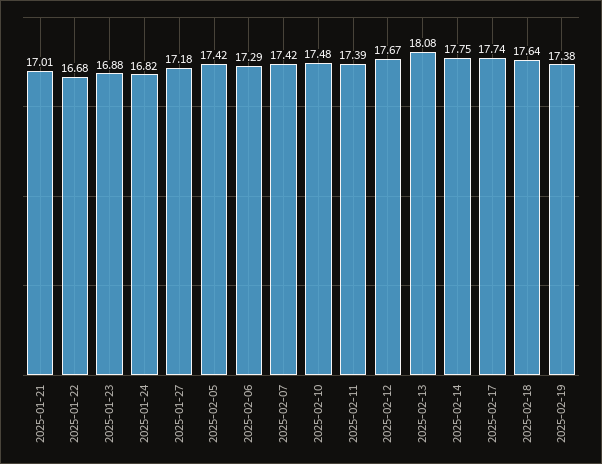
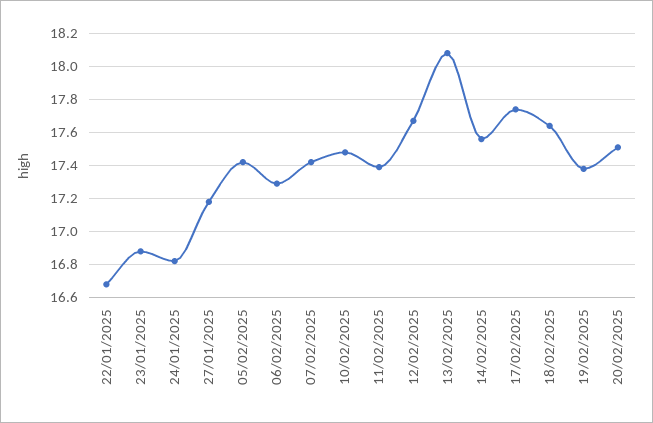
2025-01-21: 17.01 -> none
2025-02-14: 17.75 -> 17.55
20/02/2025: none -> 17.5

